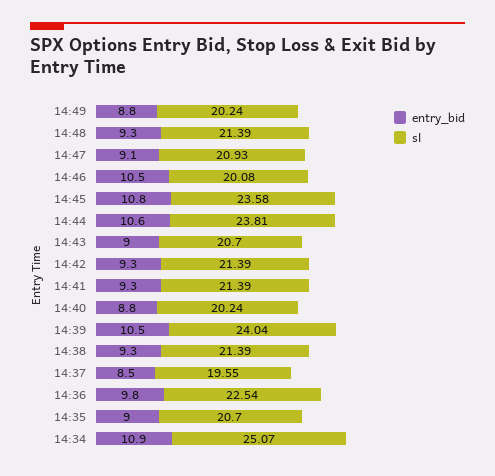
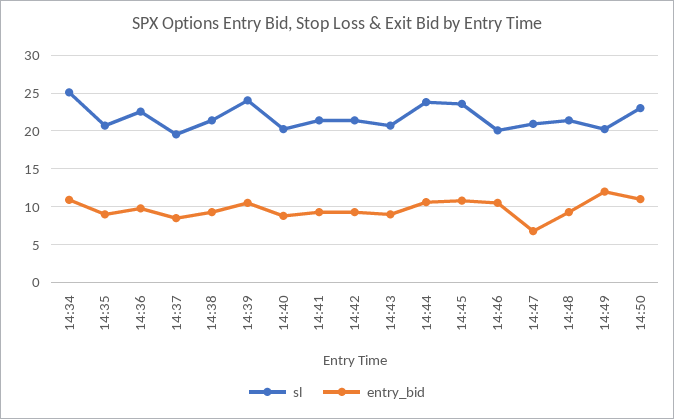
entry_bid, 14:49: 8.8 -> 12
entry_bid, 14:47: 9.1 -> 7
sl, 14:50: none -> 23
entry_bid, 14:50: none -> 11

